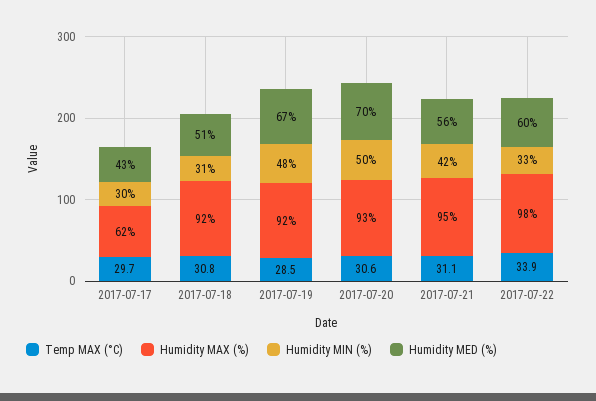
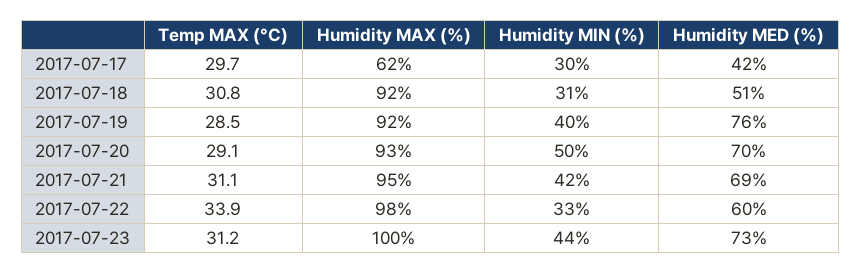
Humidity MED (%), 2017-07-17: 43 -> 42
Humidity MIN (%), 2017-07-19: 48 -> 40
Humidity MED (%), 2017-07-19: 67 -> 76
Temp MAX (°C), 2017-07-20: 30.6 -> 29.1
Humidity MED (%), 2017-07-21: 56 -> 69
Temp MAX (°C), 2017-07-23: none -> 31.2
Humidity MAX (%), 2017-07-23: none -> 100
Humidity MIN (%), 2017-07-23: none -> 44
Humidity MED (%), 2017-07-23: none -> 73

